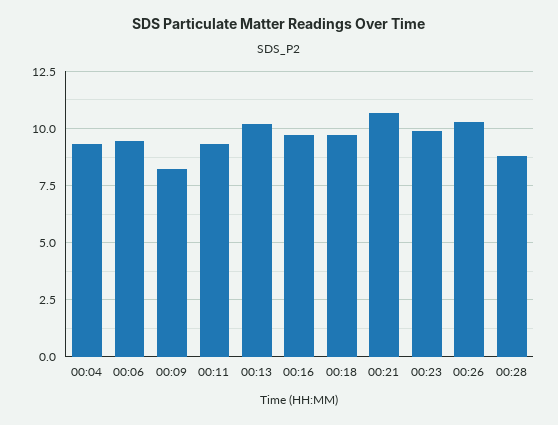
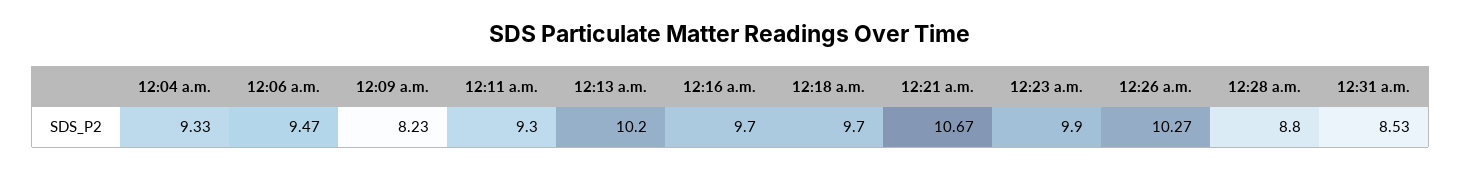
12:31 a.m.: none -> 8.53

